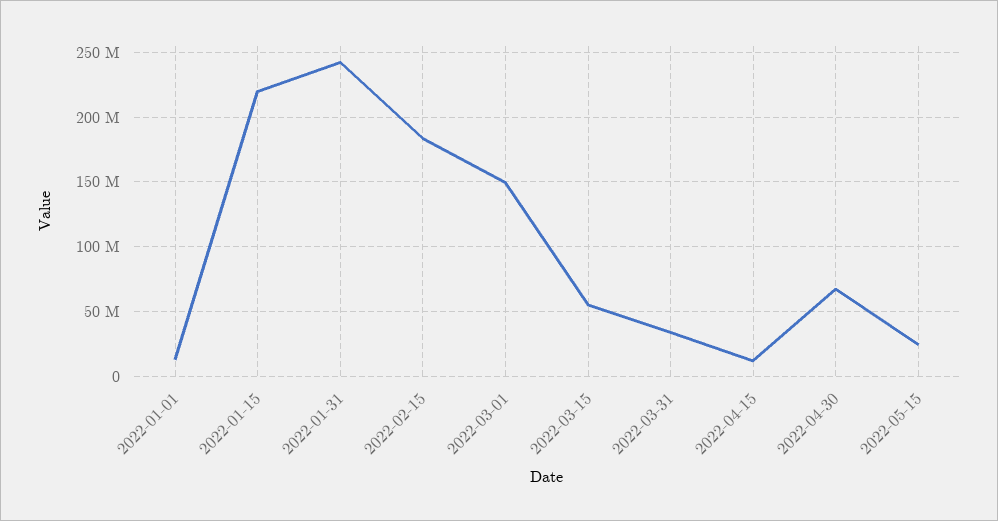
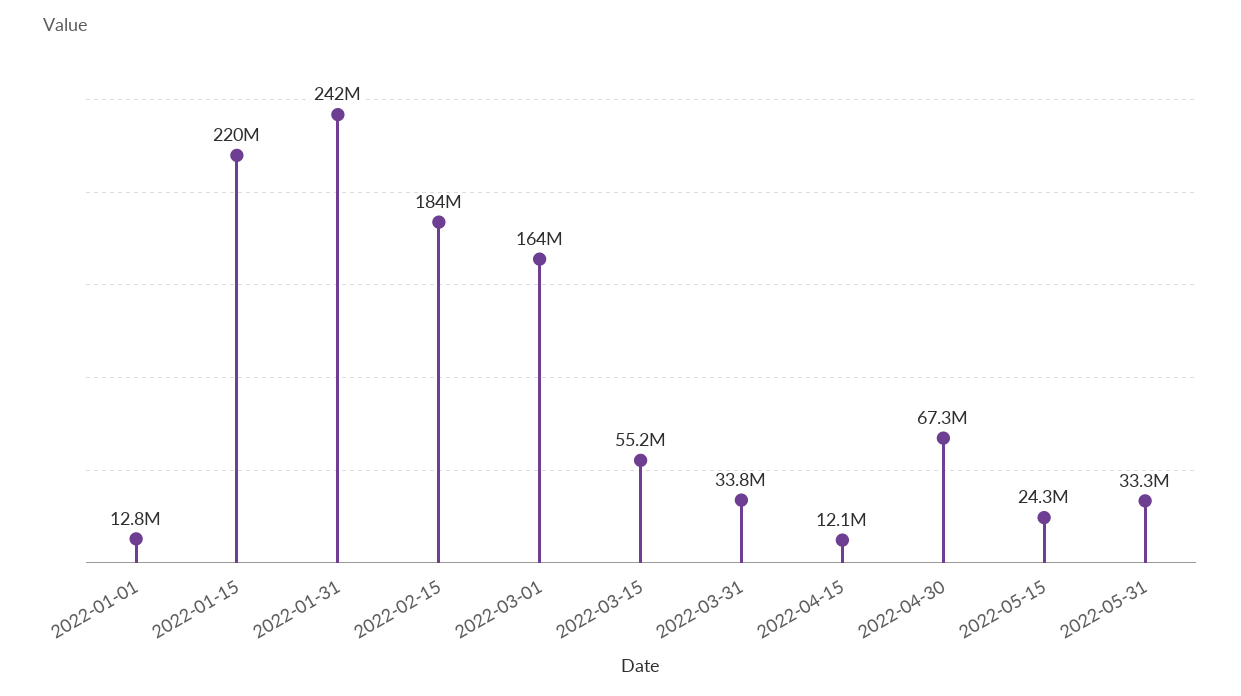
2022-03-01: 150000000 -> 164000000
2022-05-31: none -> 33300000

